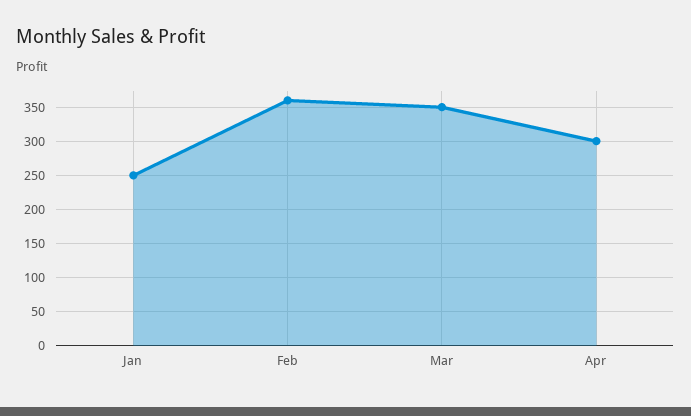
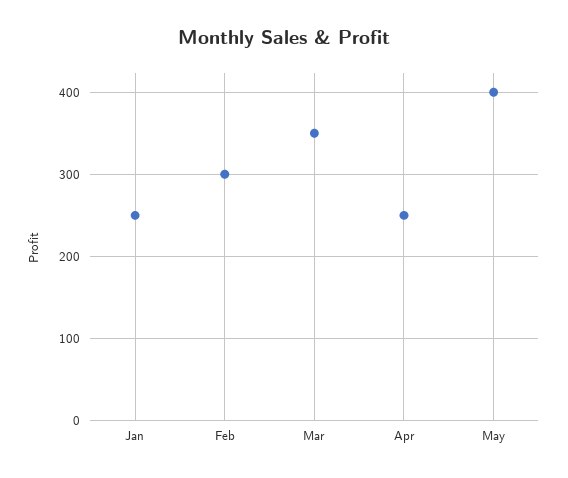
Feb: 360 -> 300
Apr: 300 -> 250
May: none -> 400

